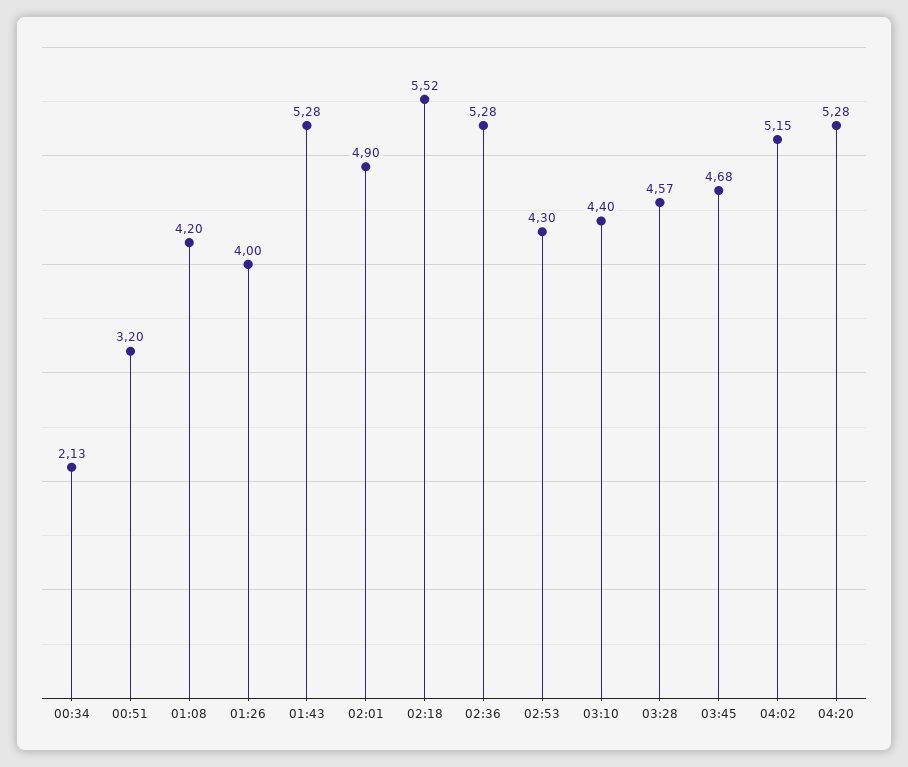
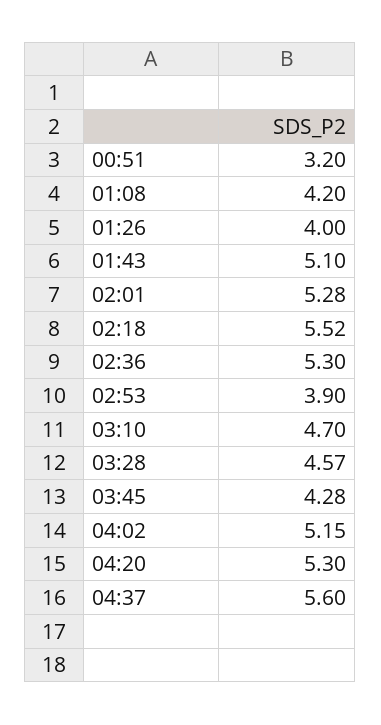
00:34: 2.13 -> none
01:43: 5.28 -> 5.1
02:01: 4.9 -> 5.28
02:36: 5.28 -> 5.3
02:53: 4.3 -> 3.9
03:10: 4.4 -> 4.7
03:45: 4.68 -> 4.28
04:20: 5.28 -> 5.3
04:37: none -> 5.6

